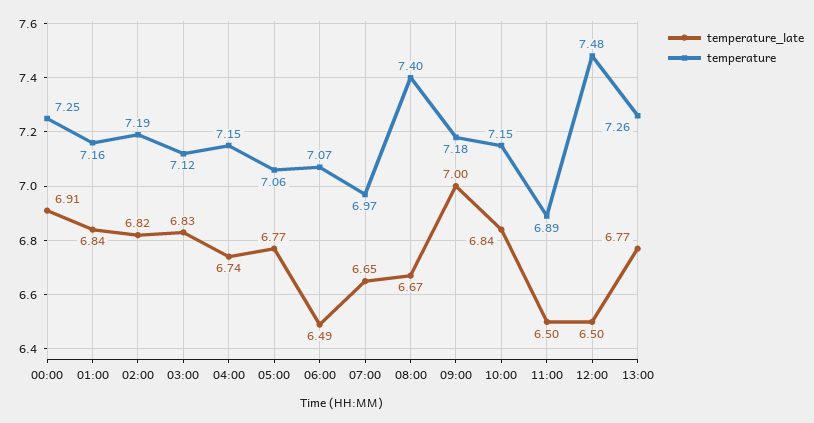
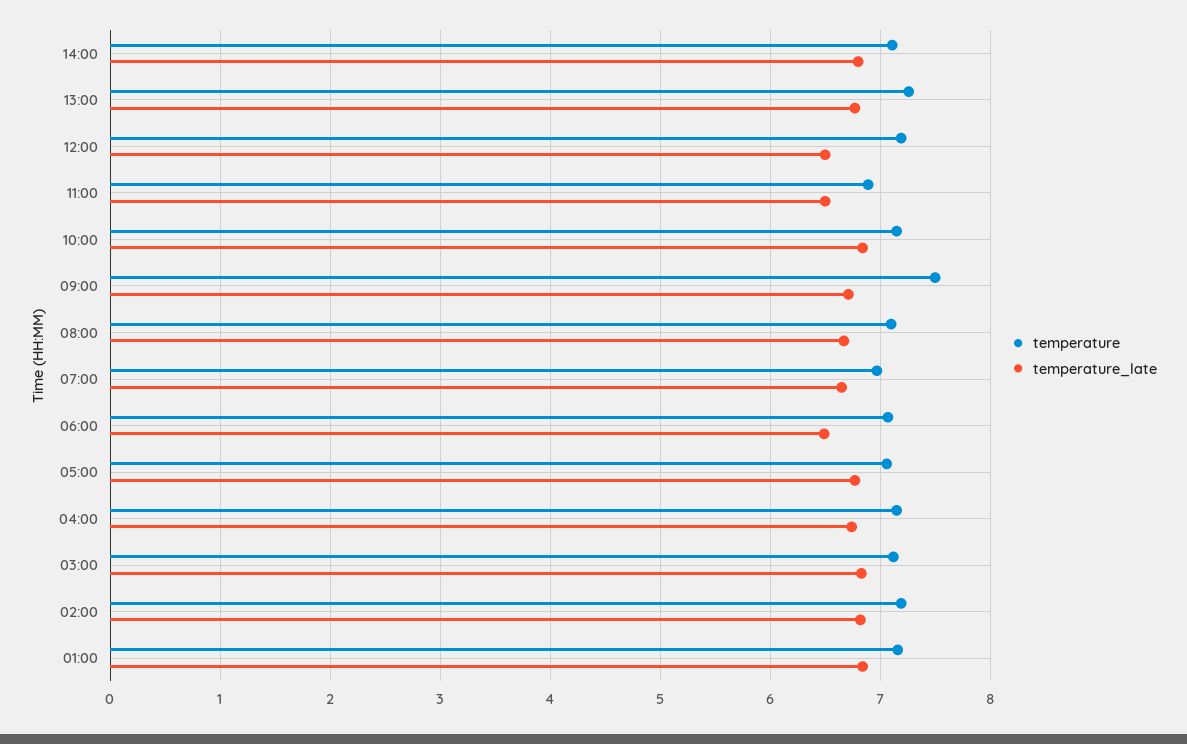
temperature_late, 00:00: 6.91 -> none
temperature, 00:00: 7.25 -> none
temperature, 08:00: 7.4 -> 7.1
temperature_late, 09:00: 7 -> 6.7
temperature, 09:00: 7.18 -> 7.5
temperature, 12:00: 7.48 -> 7.2
temperature, 14:00: none -> 7.1
temperature_late, 14:00: none -> 6.8

